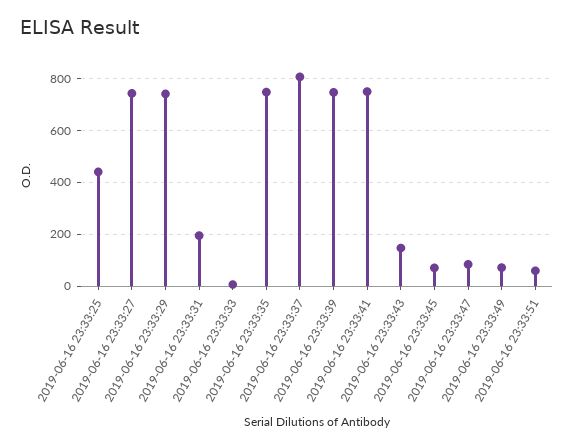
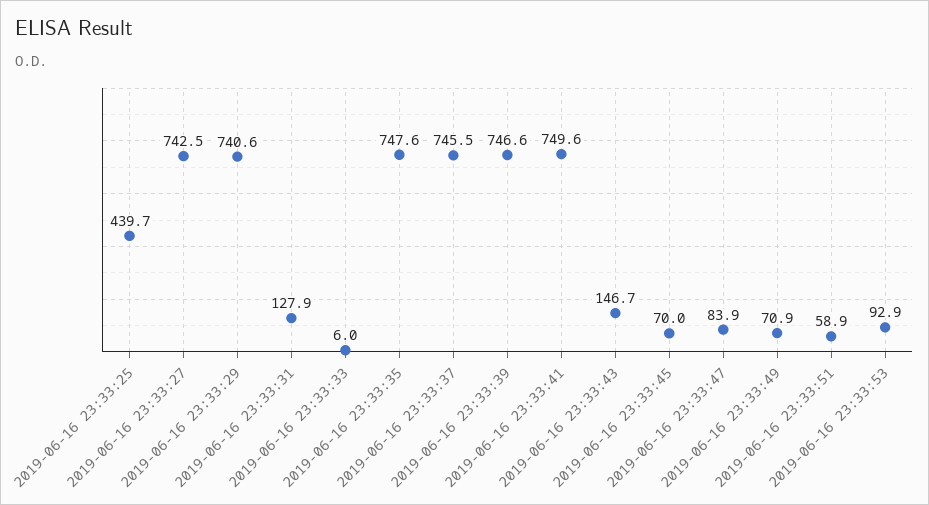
2019-06-16 23:33:31: 200 -> 127.9
2019-06-16 23:33:37: 800 -> 745.5
2019-06-16 23:33:53: none -> 92.9

